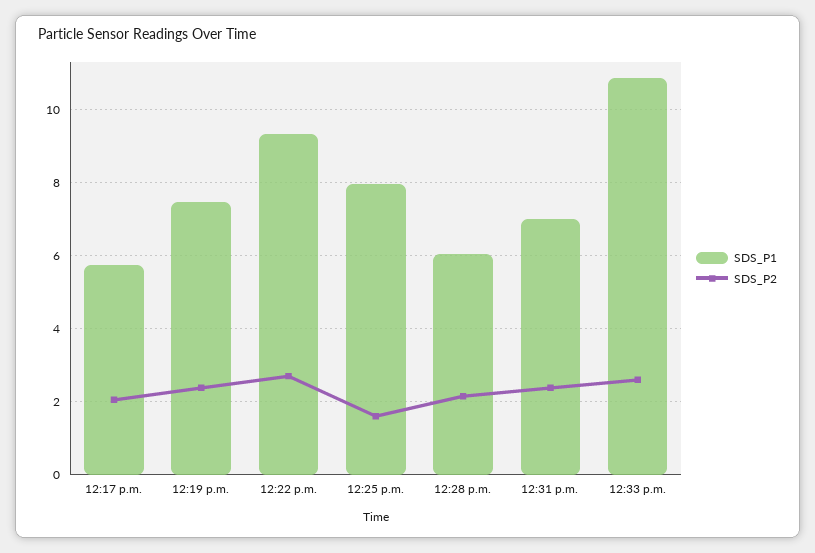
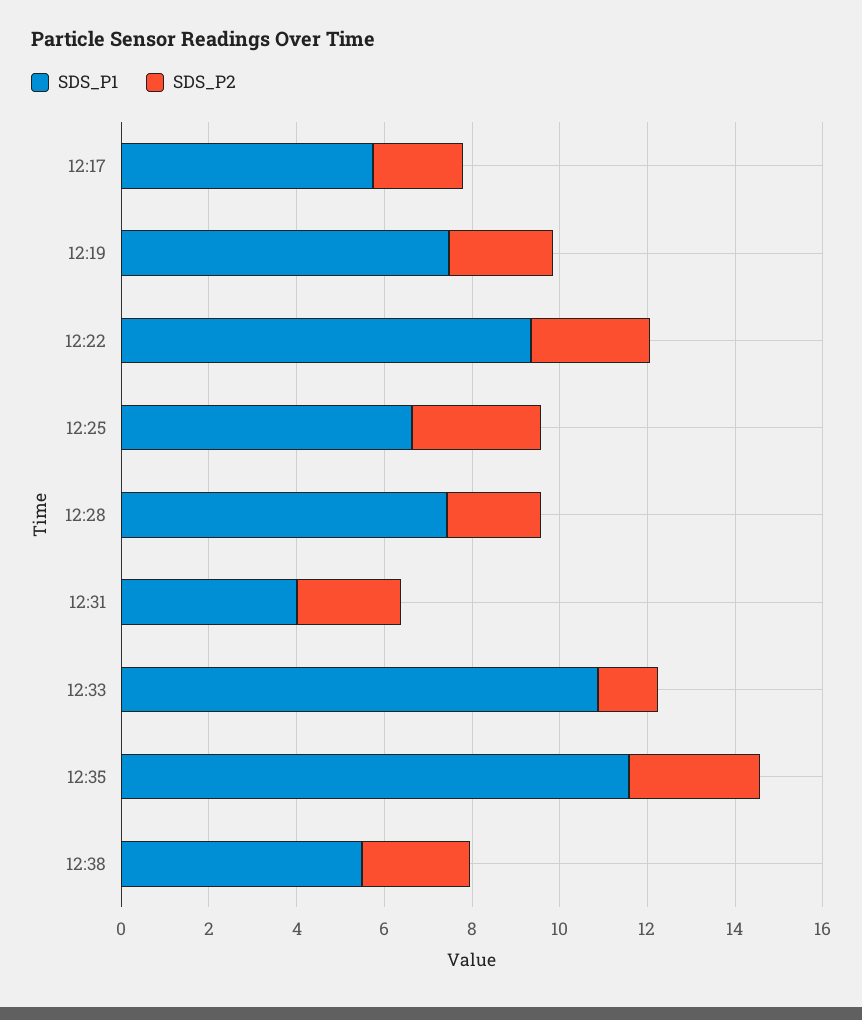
SDS_P1, 12:25 p.m.: 8 -> 6.5
SDS_P2, 12:25 p.m.: 1.6 -> 3
SDS_P1, 12:28 p.m.: 6 -> 7.5
SDS_P1, 12:31 p.m.: 7 -> 4
SDS_P2, 12:33 p.m.: 2.6 -> 1.5
SDS_P1, 12:35: none -> 11.5
SDS_P2, 12:35: none -> 3
SDS_P1, 12:38: none -> 5.5
SDS_P2, 12:38: none -> 2.5

